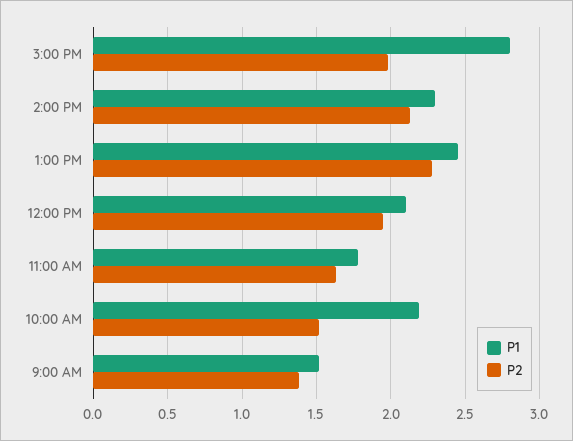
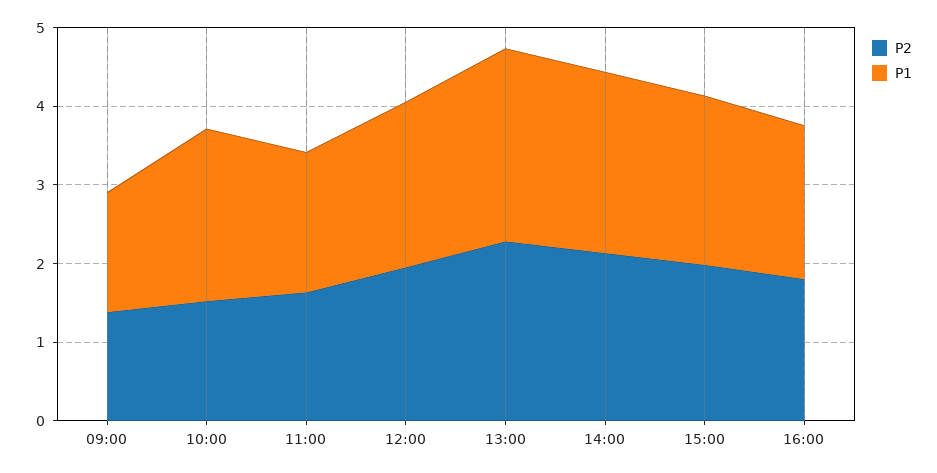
P1, 3:00 PM: 2.8 -> 2.2
P2, 16:00: none -> 1.8
P1, 16:00: none -> 2

